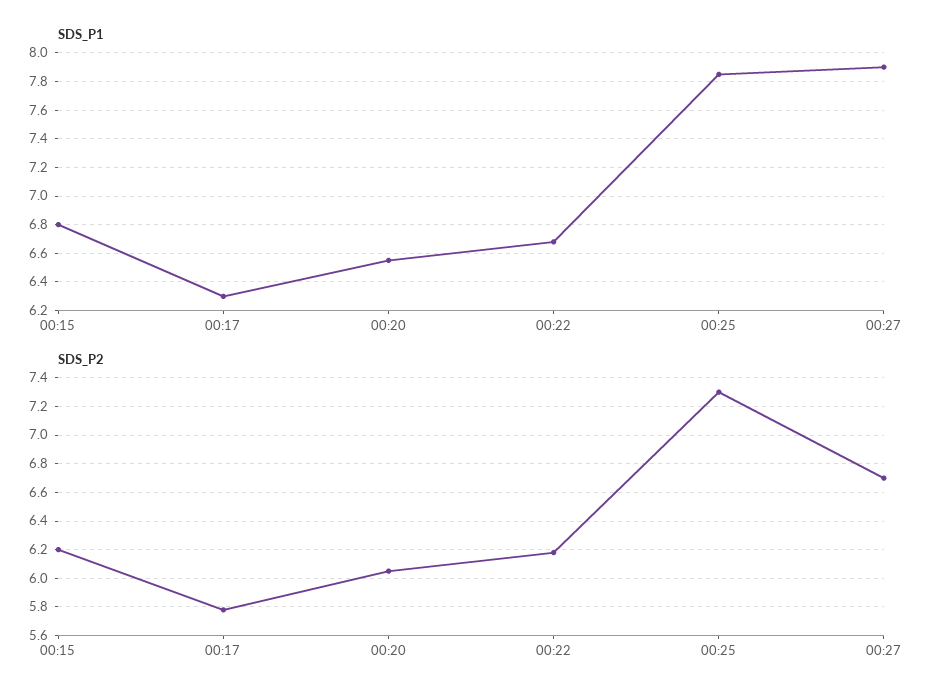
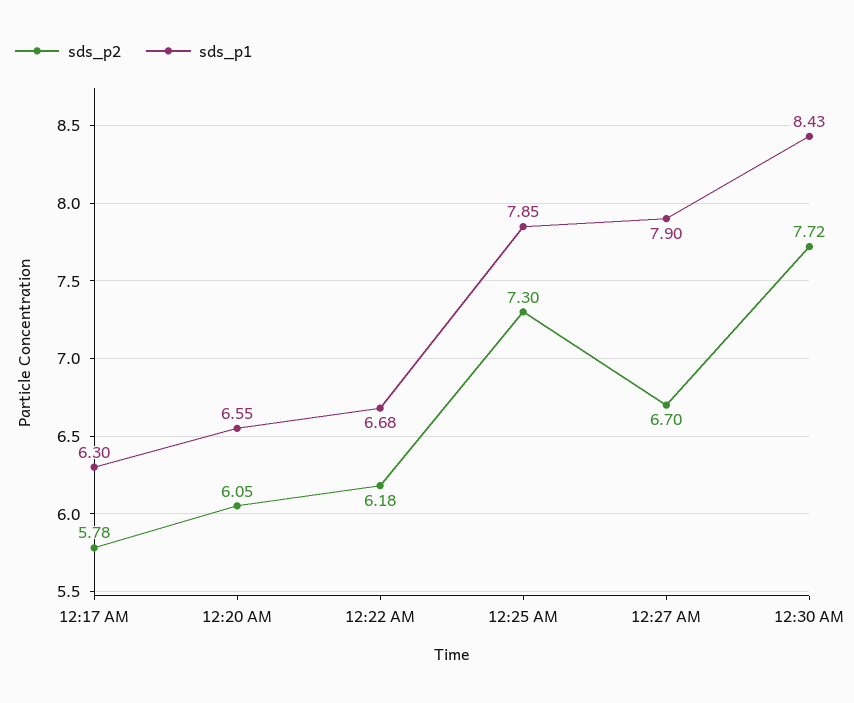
SDS_P1, 00:15: 6.8 -> none
SDS_P2, 00:15: 6.2 -> none
SDS_P2, 12:30 AM: none -> 7.72
SDS_P1, 12:30 AM: none -> 8.43

